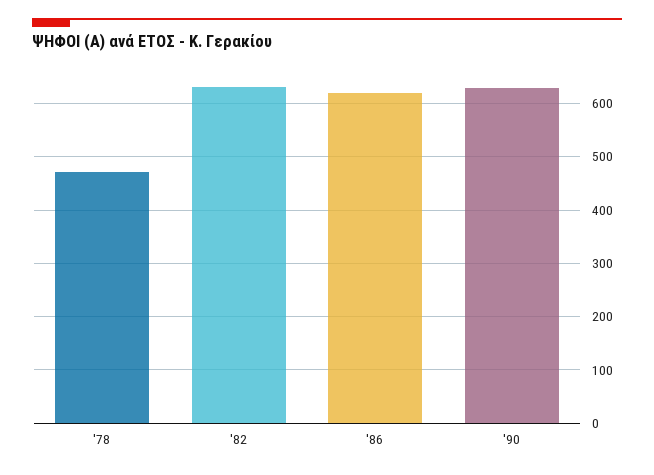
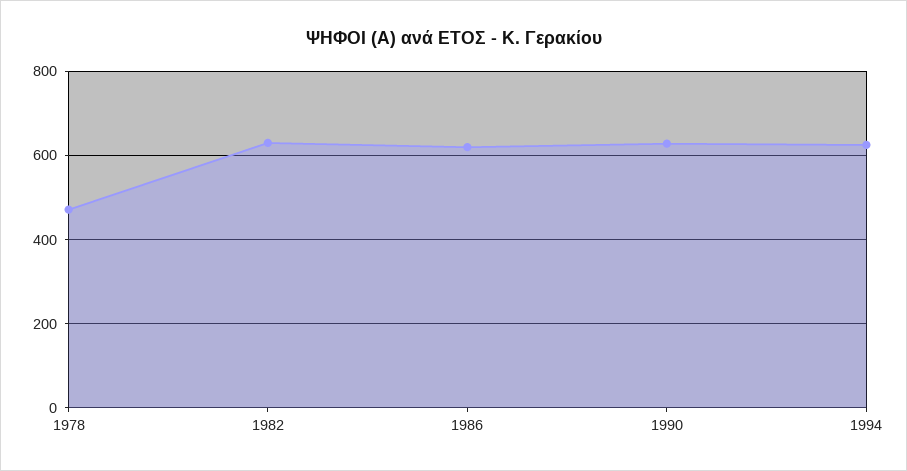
1994: none -> 620

